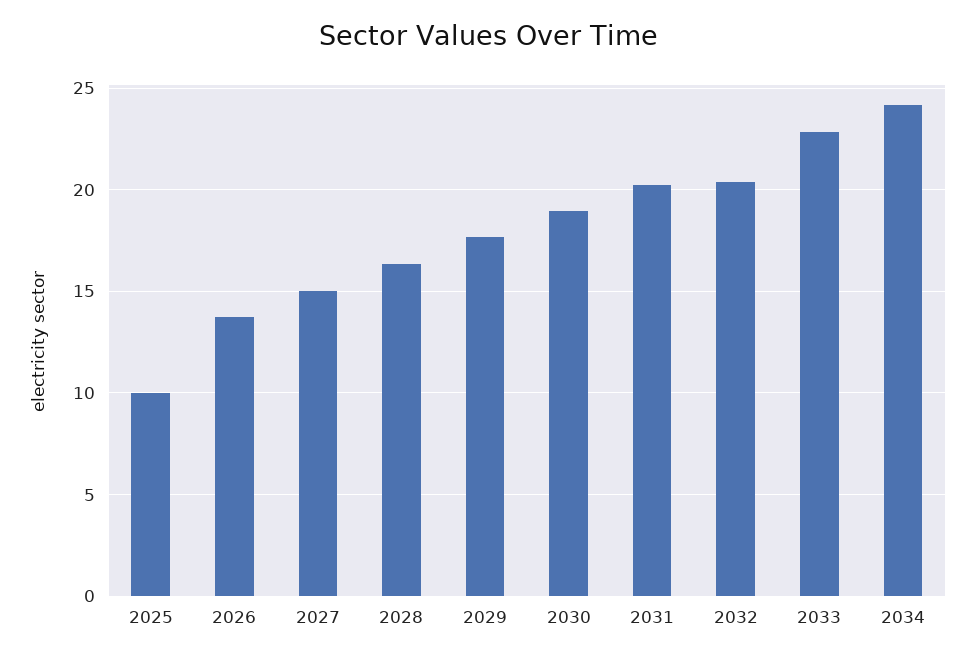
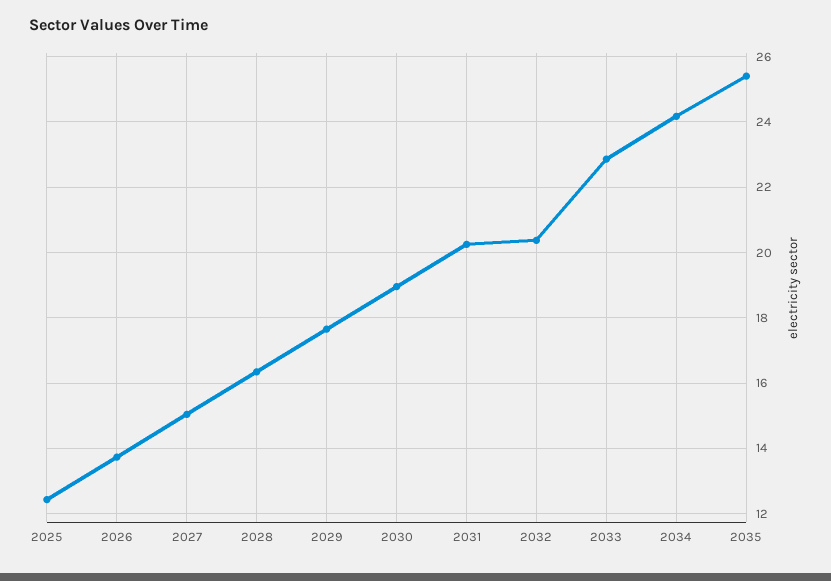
2025: 10 -> 12.4
2035: none -> 25.4

